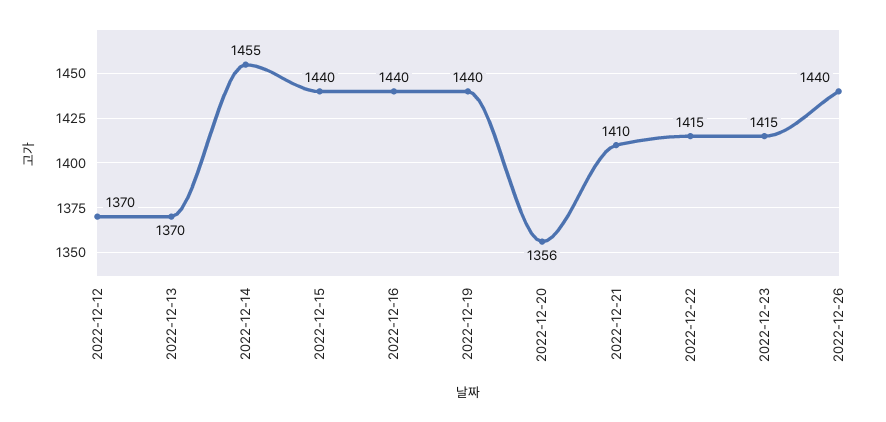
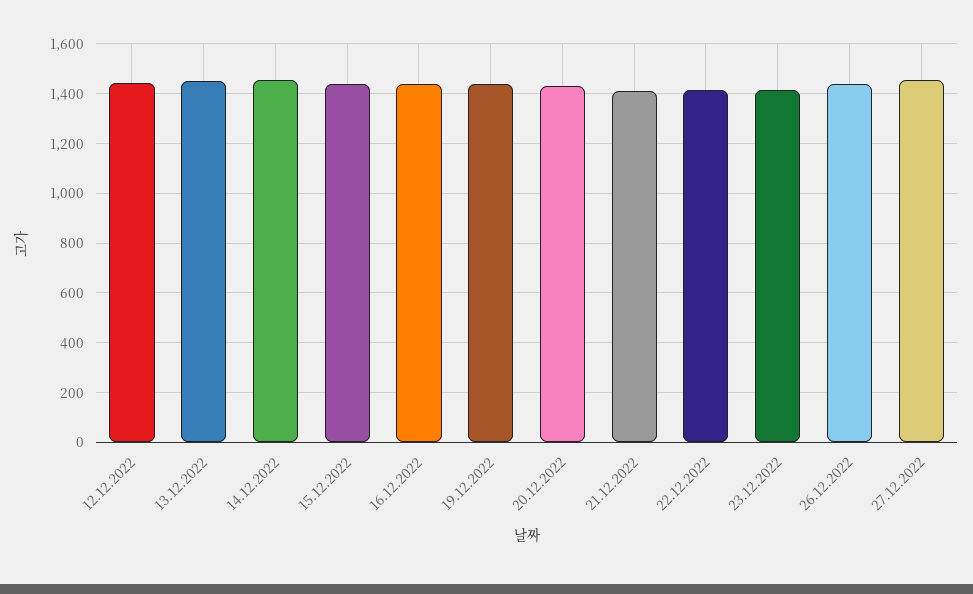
2022-12-12: 1370 -> 1450
2022-12-13: 1370 -> 1450
2022-12-20: 1356 -> 1425
27.12.2022: none -> 1450

